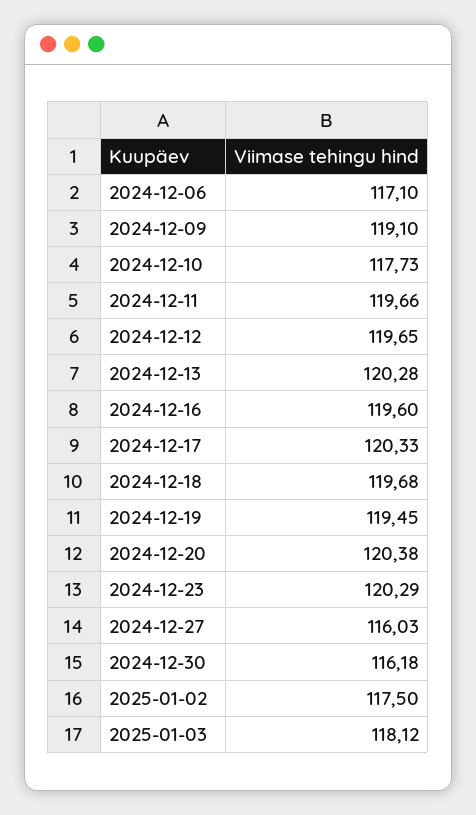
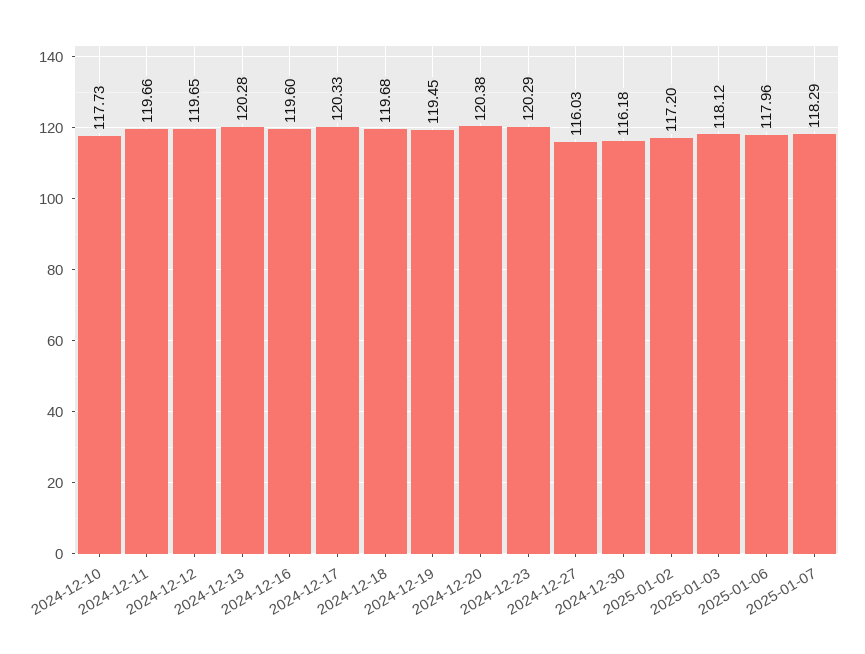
2024-12-06: 117.1 -> none
2024-12-09: 119.1 -> none
2025-01-02: 117.5 -> 117.2
2025-01-06: none -> 117.96
2025-01-07: none -> 118.29

